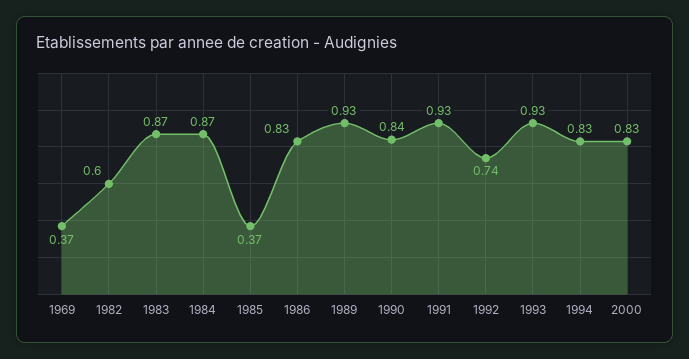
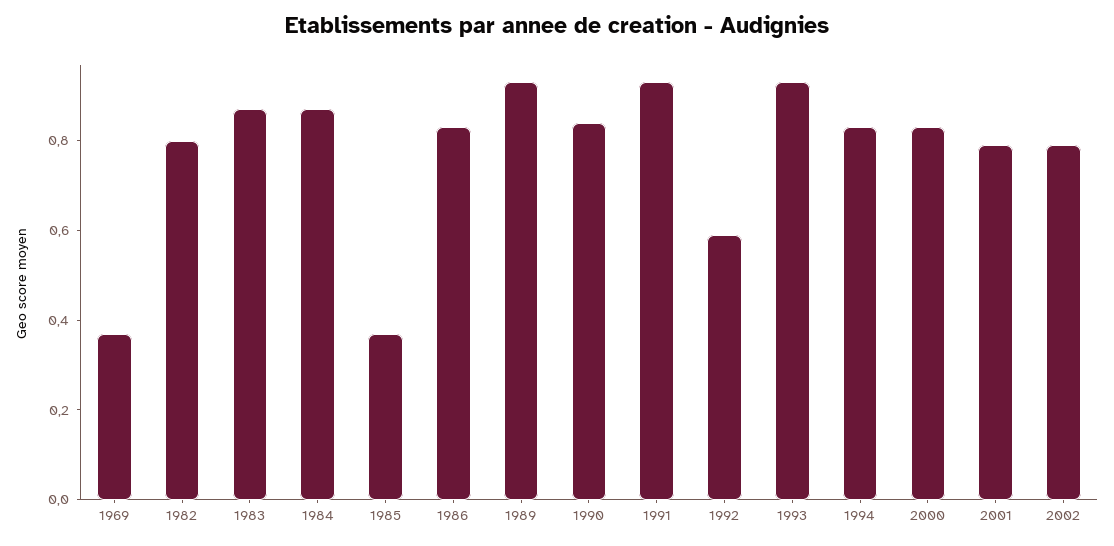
1982: 0.6 -> 0.8
1992: 0.74 -> 0.6
2001: none -> 0.8
2002: none -> 0.8

